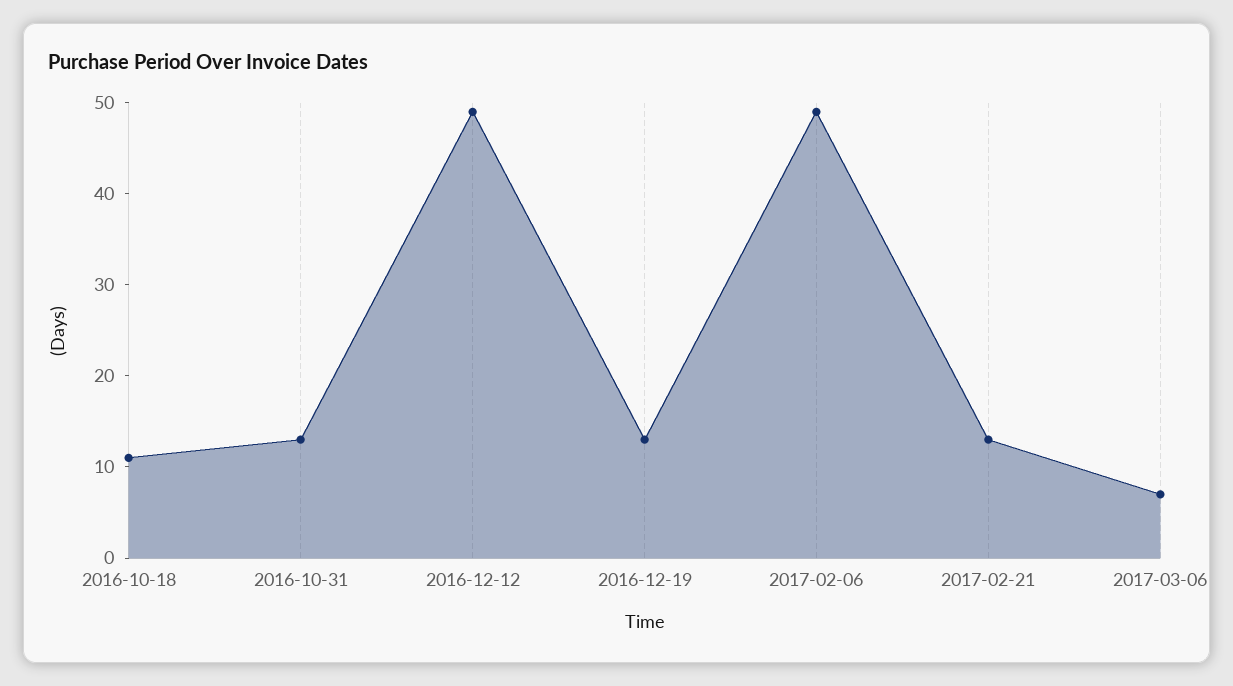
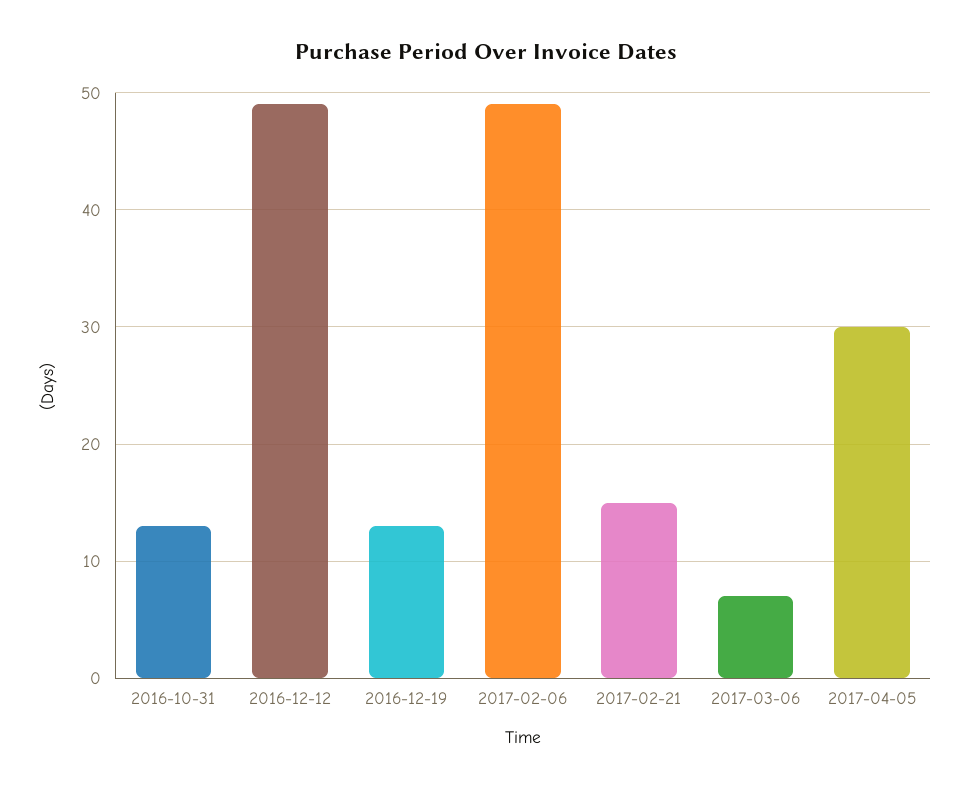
2016-10-18: 11 -> none
2017-02-21: 13 -> 15
2017-04-05: none -> 30

